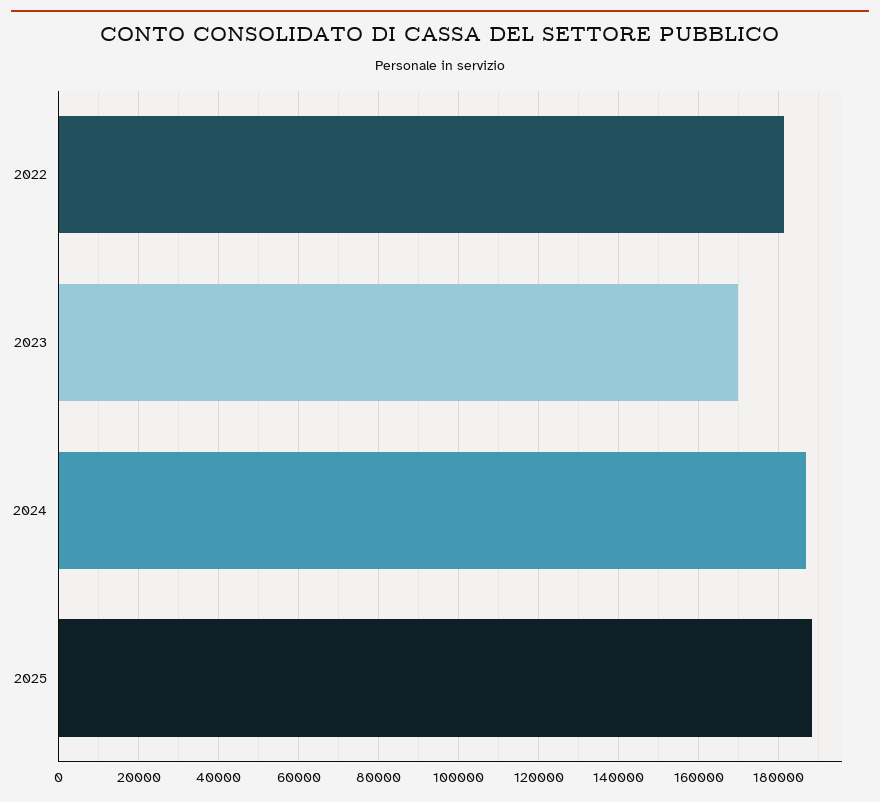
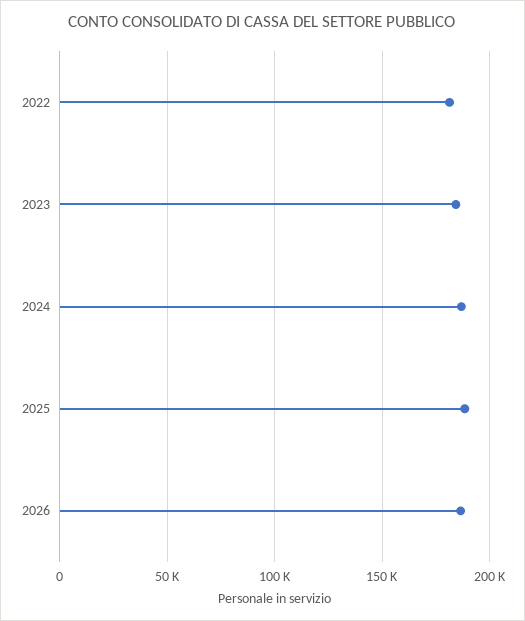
2023: 170000 -> 185000
2026: none -> 185000

